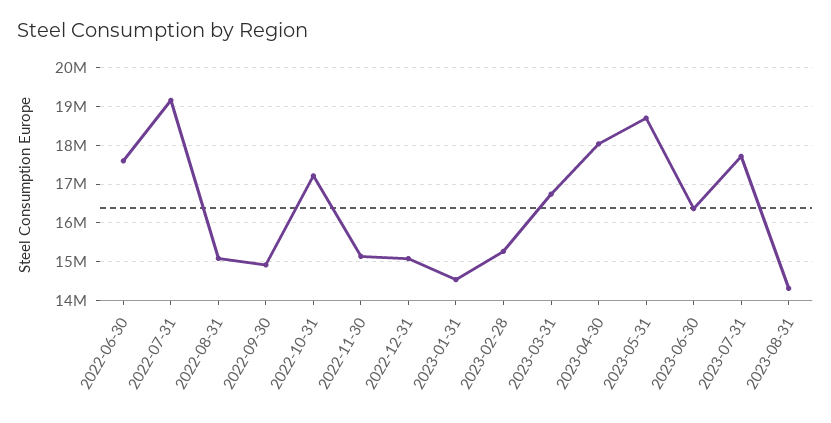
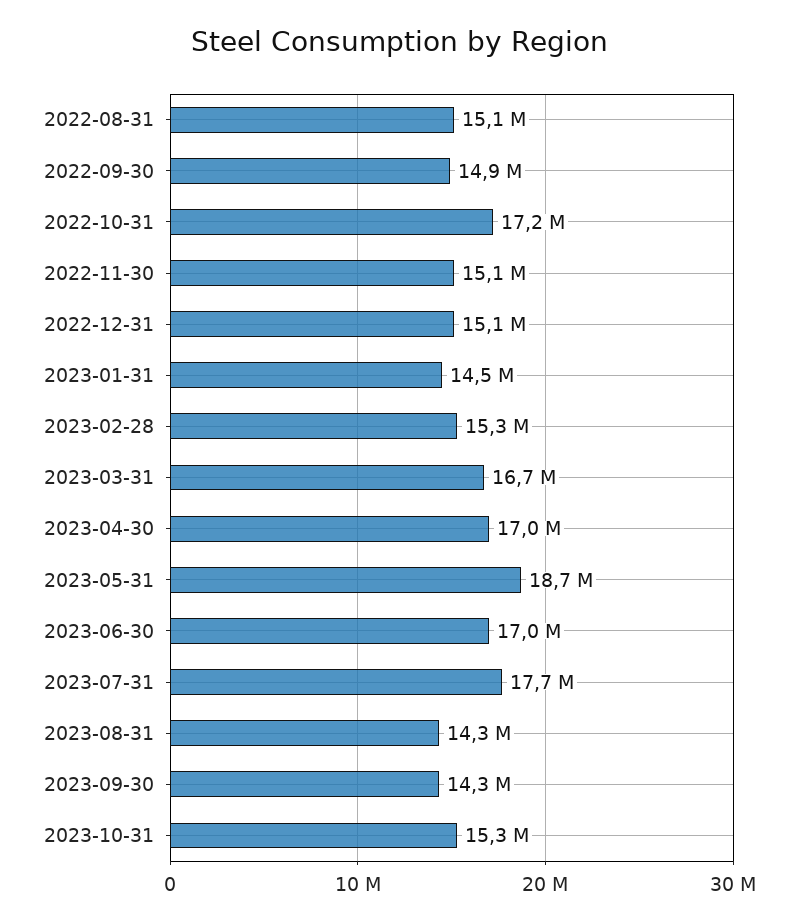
2022-06-30: 17600000 -> none
2022-07-31: 19200000 -> none
2023-04-30: 18000000 -> 17000000
2023-06-30: 16400000 -> 17000000
2023-09-30: none -> 14300000
2023-10-31: none -> 15300000

